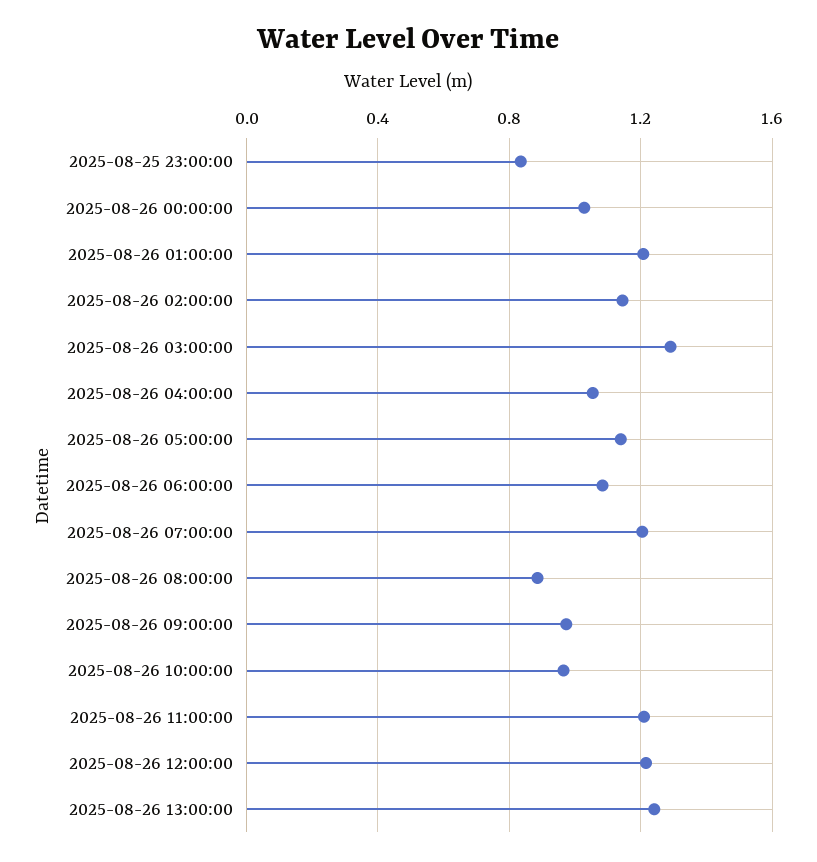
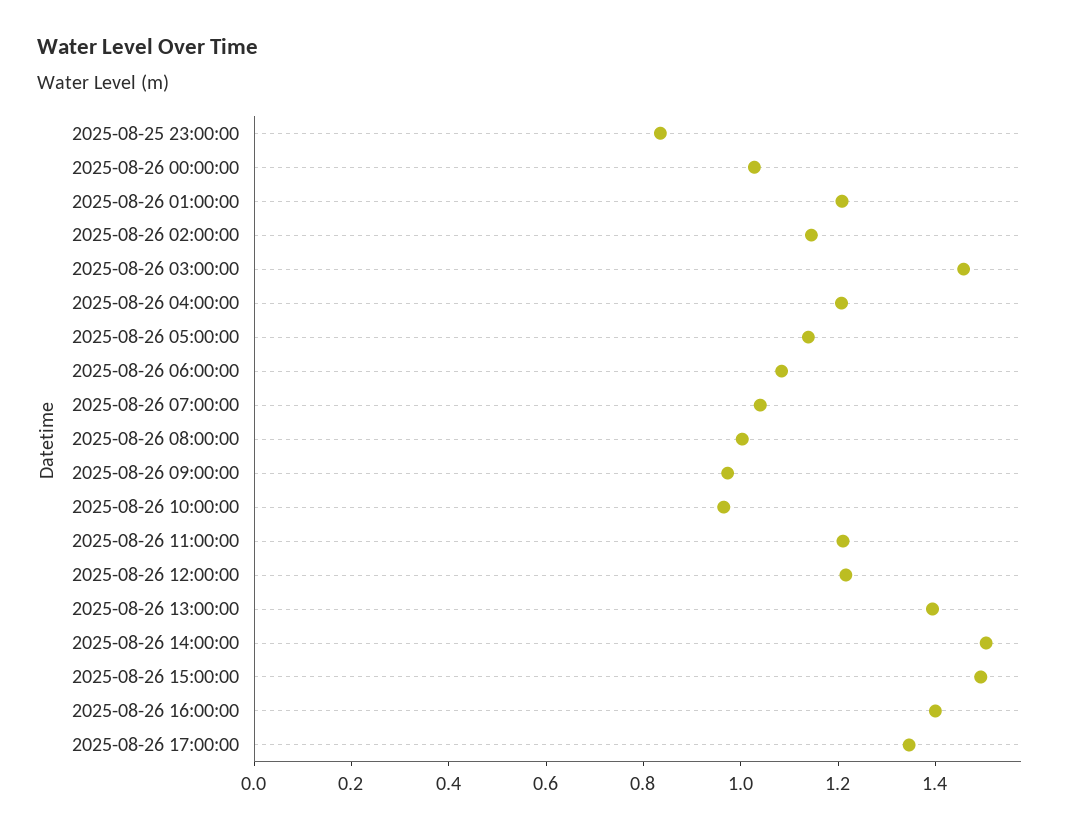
2025-08-26 03:00:00: 1.3 -> 1.45
2025-08-26 04:00:00: 1.05 -> 1.2
2025-08-26 07:00:00: 1.2 -> 1.05
2025-08-26 08:00:00: 0.9 -> 1
2025-08-26 13:00:00: 1.25 -> 1.4
2025-08-26 14:00:00: none -> 1.5
2025-08-26 15:00:00: none -> 1.5
2025-08-26 16:00:00: none -> 1.4
2025-08-26 17:00:00: none -> 1.35

